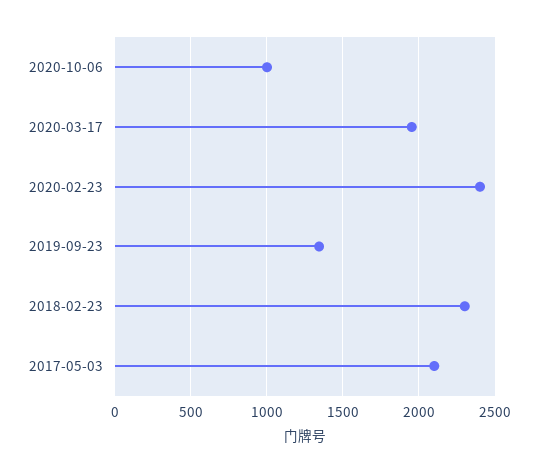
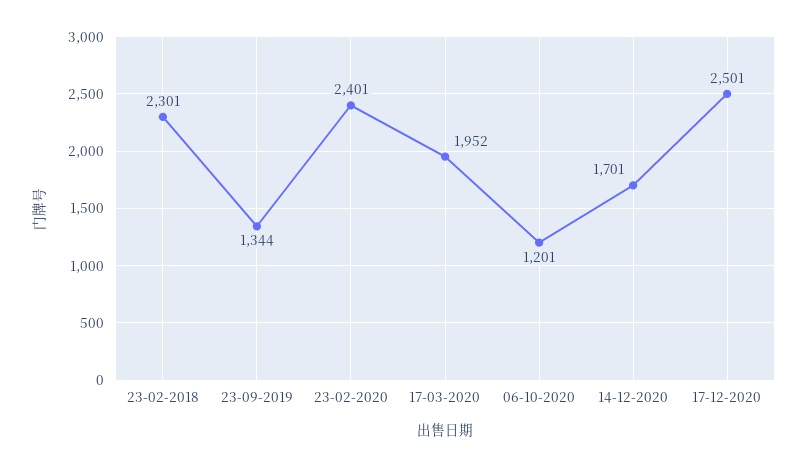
2020-10-06: 1000 -> 1201
2017-05-03: 2100 -> none
14-12-2020: none -> 1701
17-12-2020: none -> 2501

